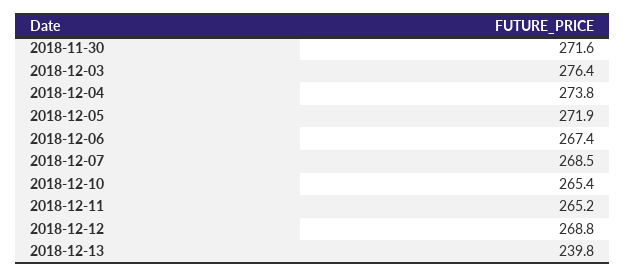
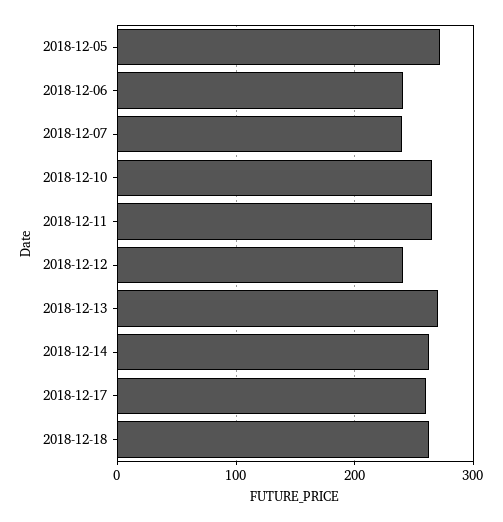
2018-11-30: 271.6 -> none
2018-12-03: 276.4 -> none
2018-12-04: 273.8 -> none
2018-12-06: 267.4 -> 240
2018-12-07: 268.5 -> 240
2018-12-12: 268.8 -> 240
2018-12-13: 239.8 -> 270
2018-12-14: none -> 260
2018-12-17: none -> 260
2018-12-18: none -> 260

